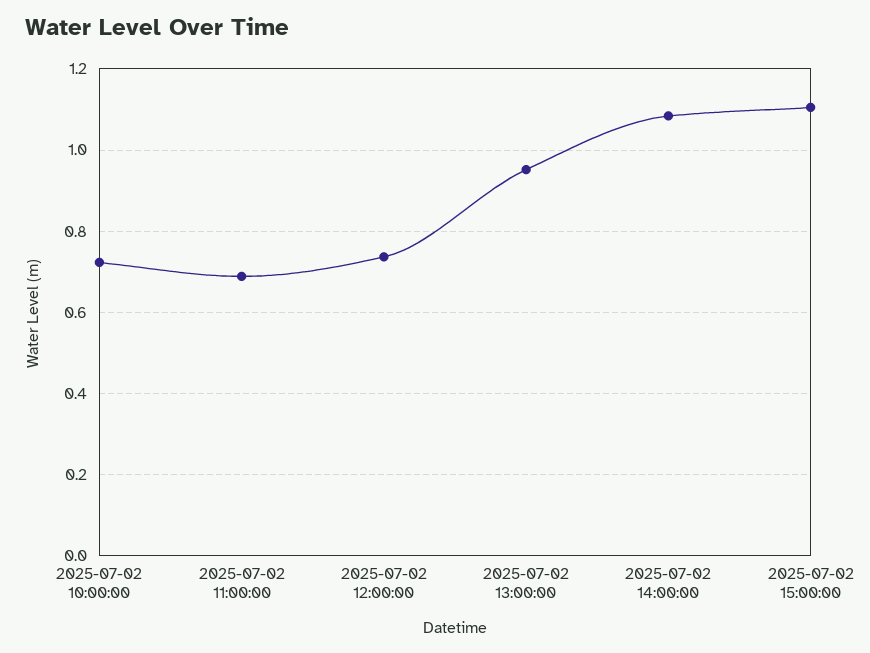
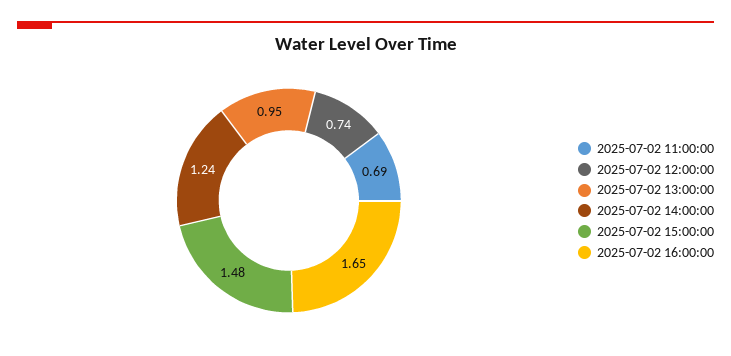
2025-07-02 10:00:00: 0.72 -> none
2025-07-02 14:00:00: 1.08 -> 1.24
2025-07-02 15:00:00: 1.1 -> 1.48
2025-07-02 16:00:00: none -> 1.65

